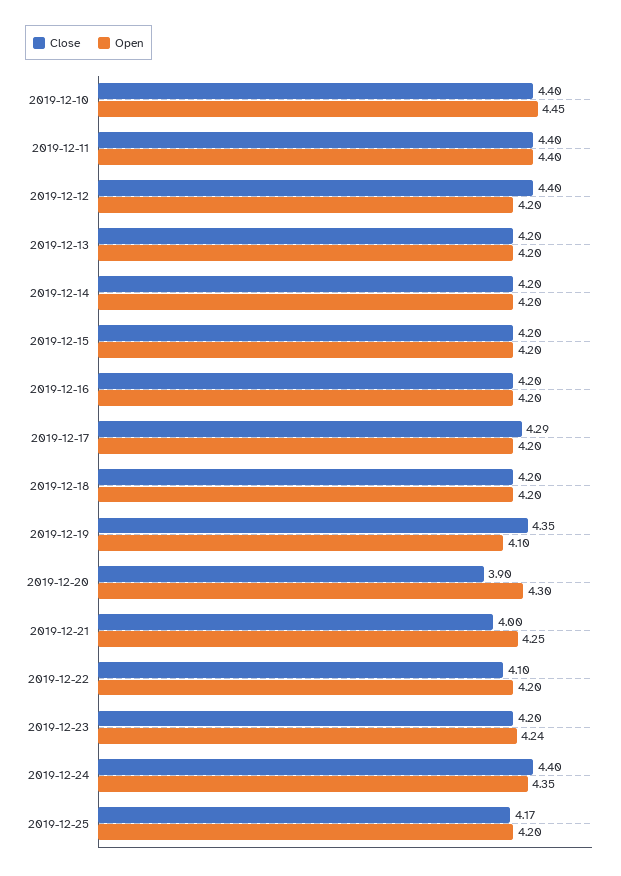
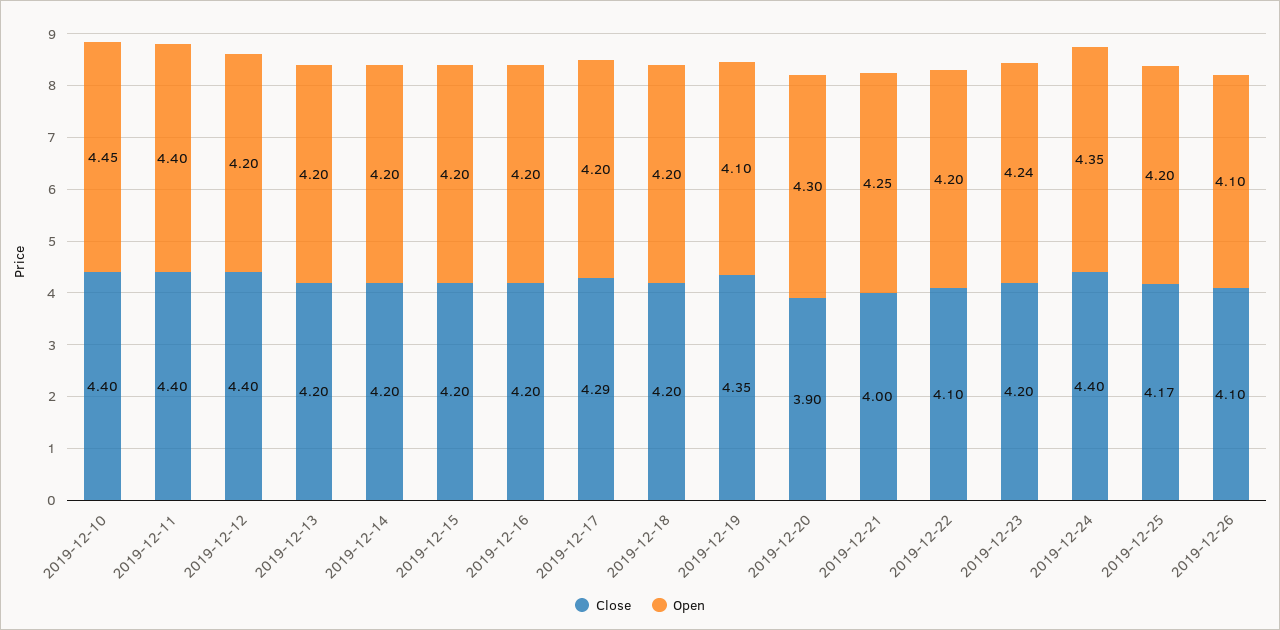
Close, 2019-12-26: none -> 4.1
Open, 2019-12-26: none -> 4.1

